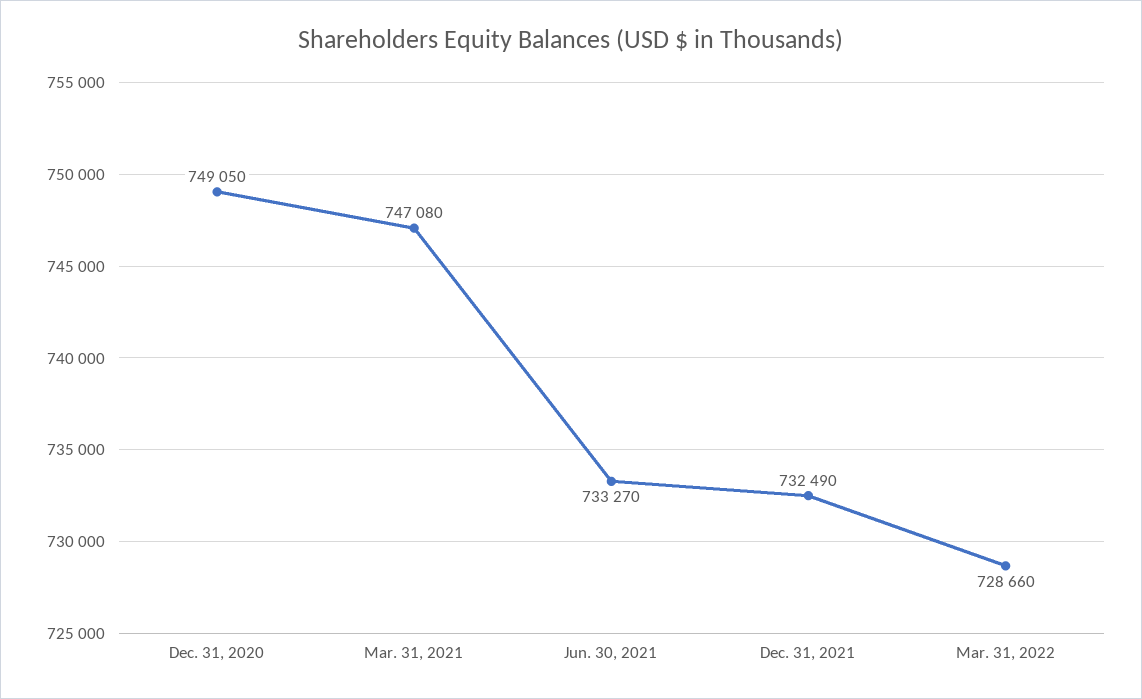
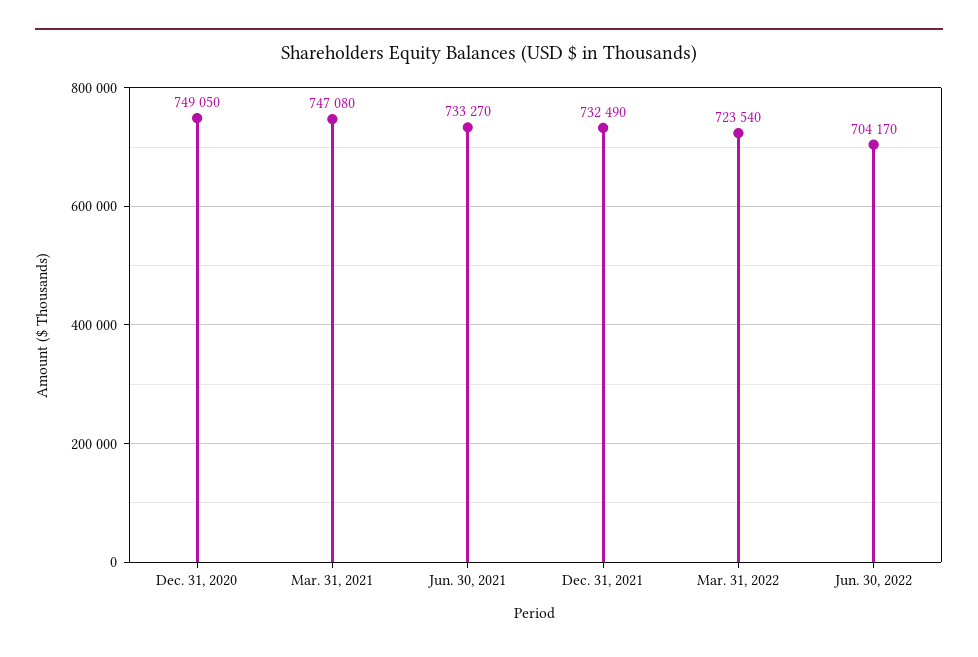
Mar. 31, 2022: 728660 -> 723540
Jun. 30, 2022: none -> 704170

